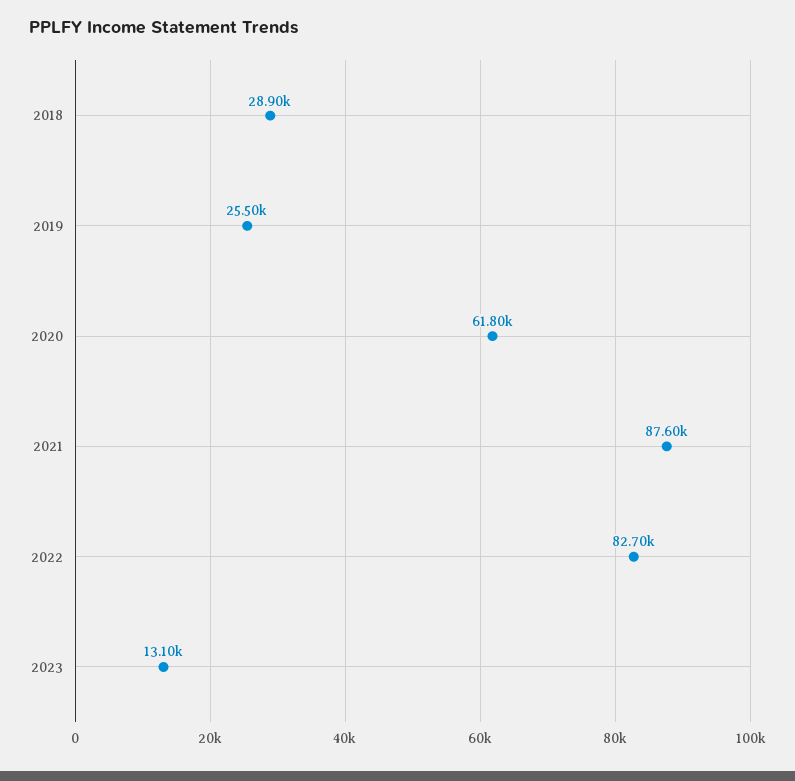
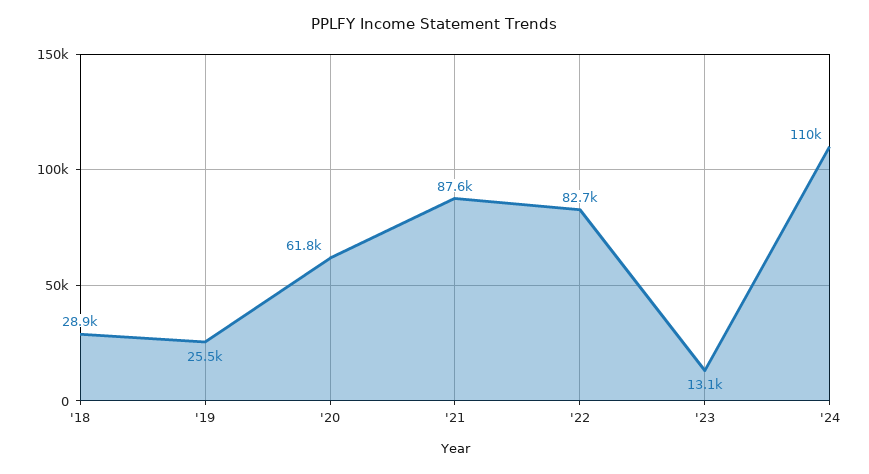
'24: none -> 110000

